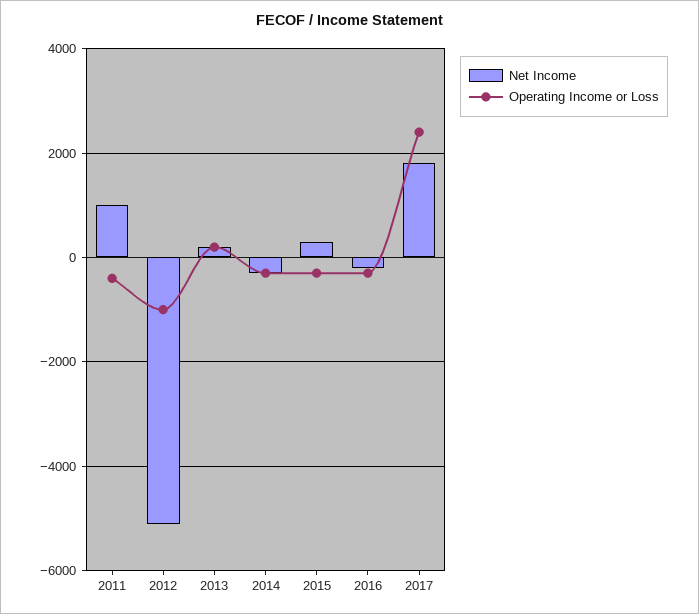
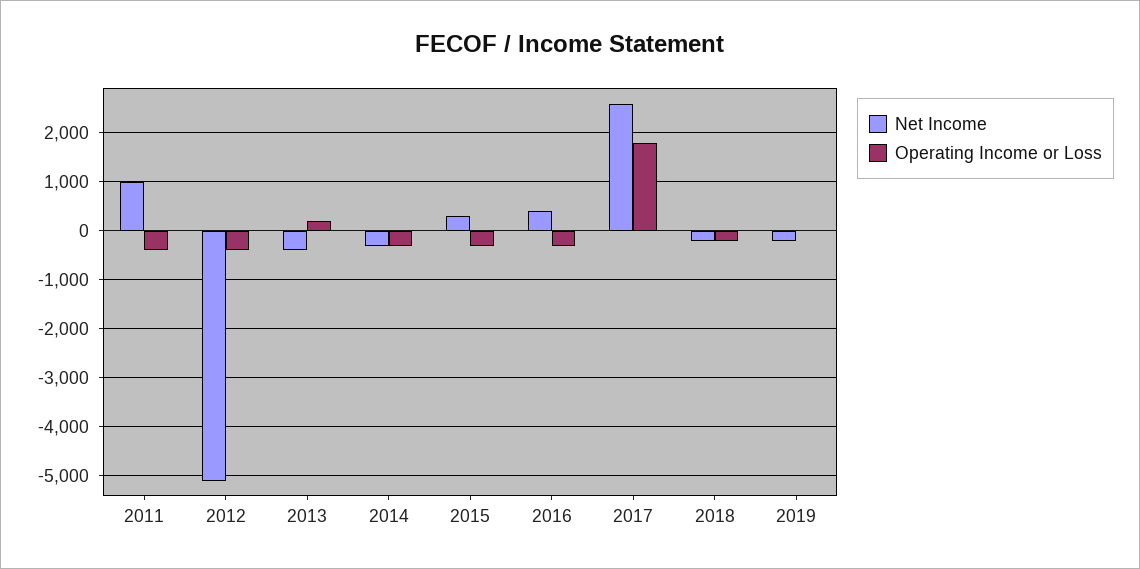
Operating Income or Loss, 2012: -1000 -> -400
Net Income, 2013: 200 -> -400
Net Income, 2016: -200 -> 400
Net Income, 2017: 1800 -> 2600
Operating Income or Loss, 2017: 2400 -> 1800
Net Income, 2018: none -> -200
Operating Income or Loss, 2018: none -> -200
Net Income, 2019: none -> -200
Operating Income or Loss, 2019: none -> 0

